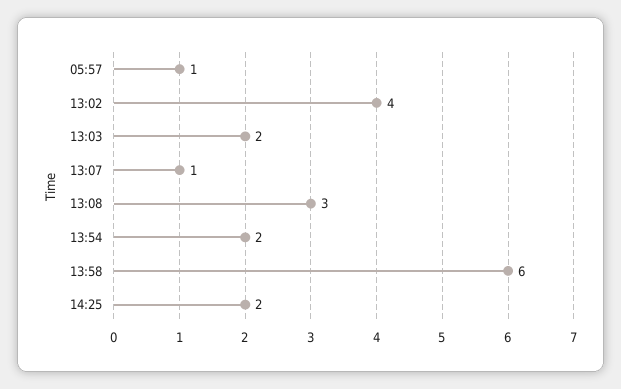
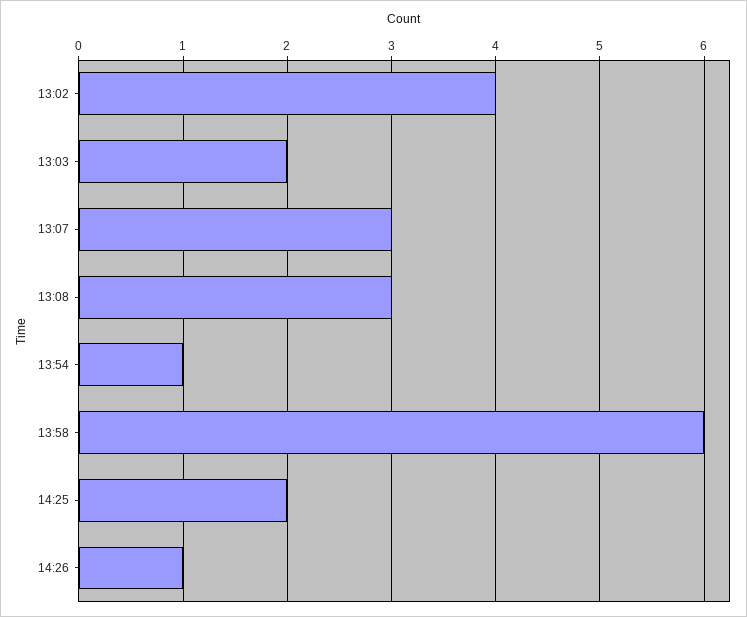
05:57: 1 -> none
13:07: 1 -> 3
13:54: 2 -> 1
14:26: none -> 1

